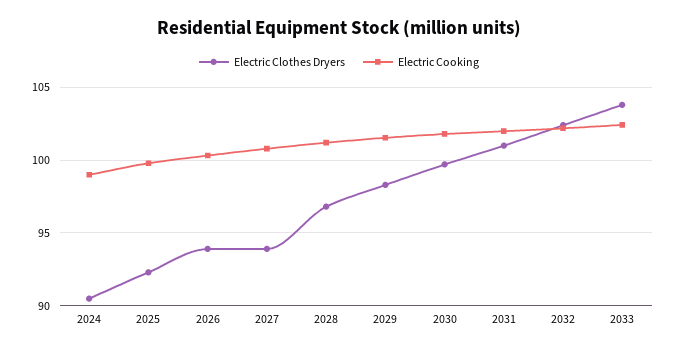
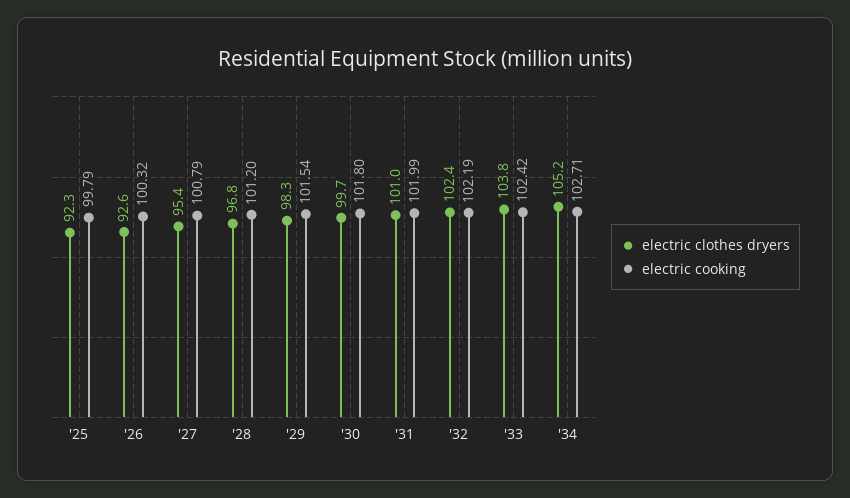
Electric Clothes Dryers, 2024: 90.5 -> none
Electric Cooking, 2024: 99 -> none
Electric Clothes Dryers, 2026: 94 -> 92.6
Electric Clothes Dryers, 2027: 94 -> 95.4
Electric Clothes Dryers, '34: none -> 105.2
Electric Cooking, '34: none -> 102.71

